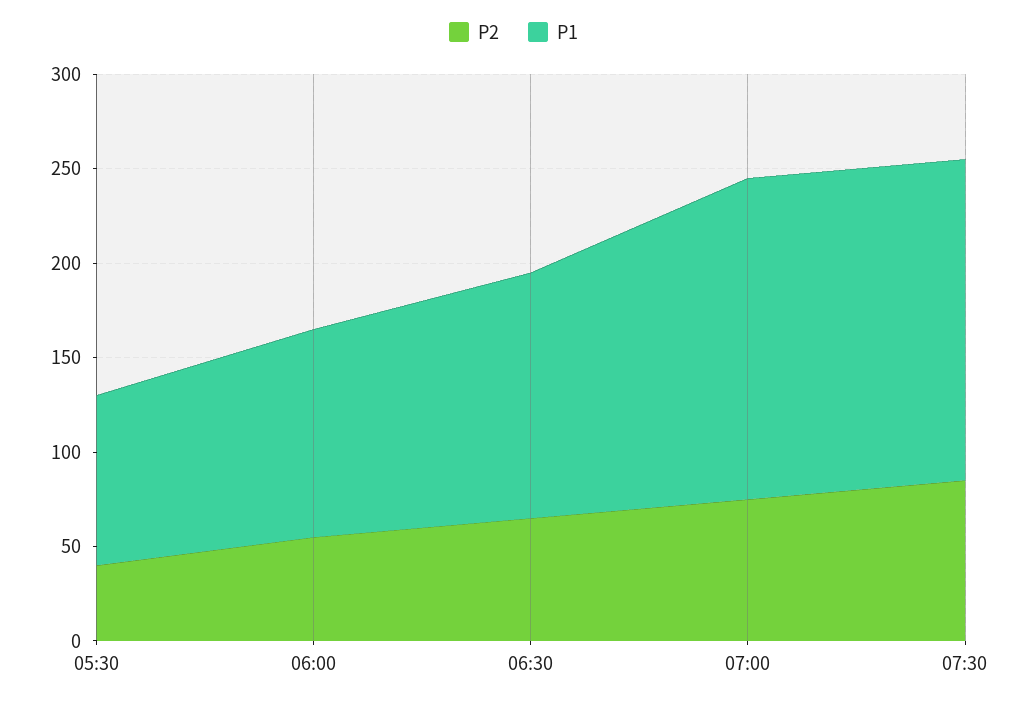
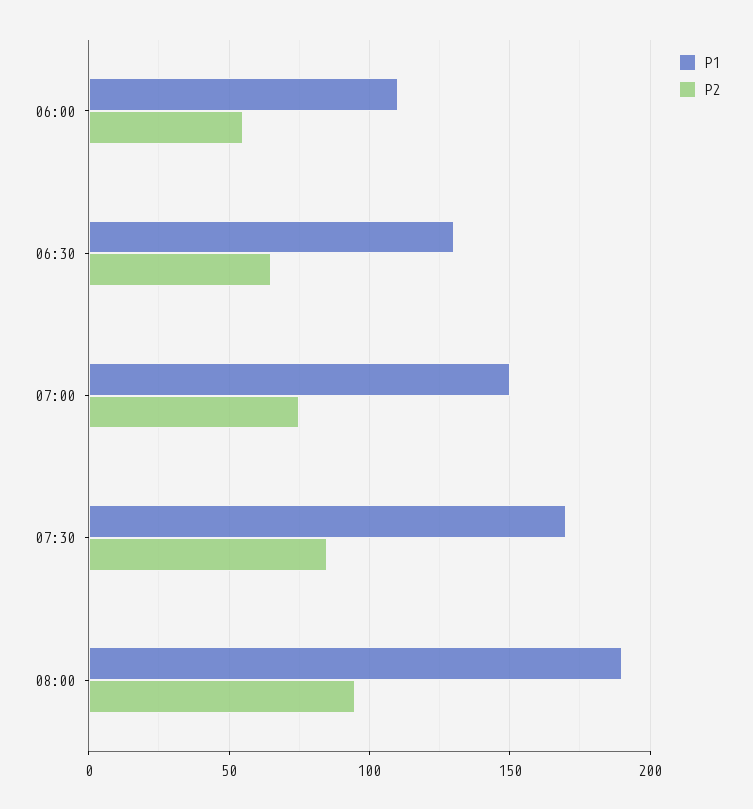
P2, 05:30: 40 -> none
P1, 05:30: 90 -> none
P1, 07:00: 170 -> 150
P1, 08:00: none -> 190
P2, 08:00: none -> 95

